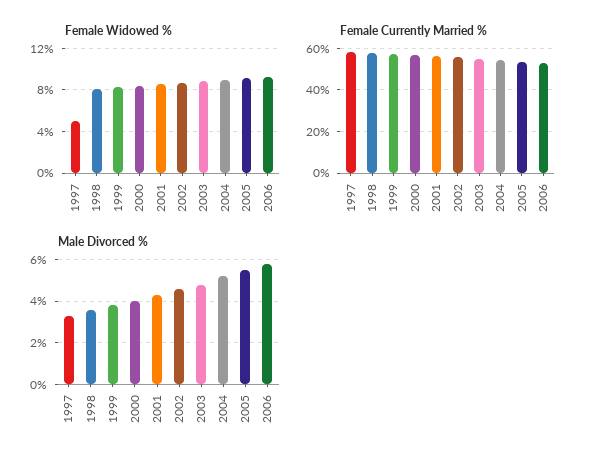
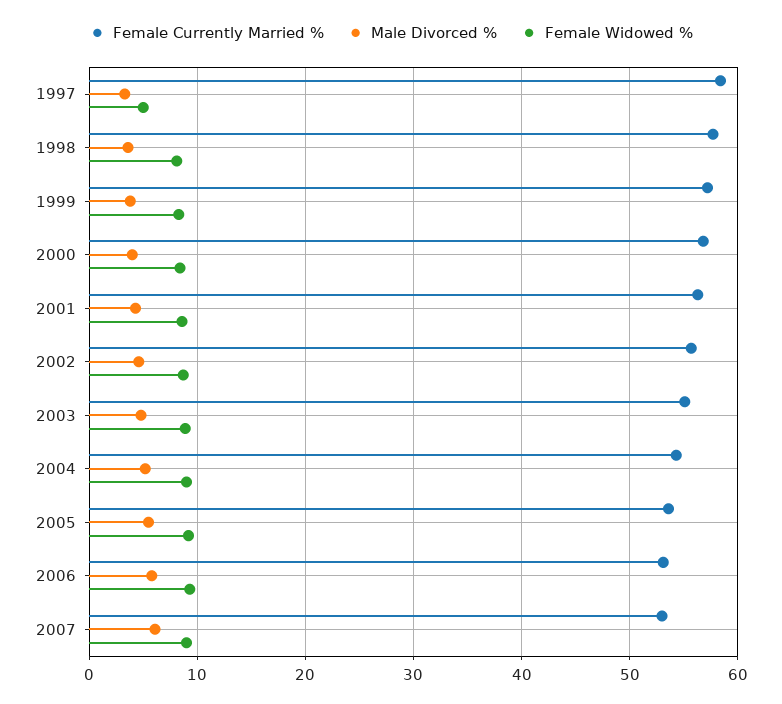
Female Currently Married %, 2007: none -> 53
Male Divorced %, 2007: none -> 6
Female Widowed %, 2007: none -> 9

